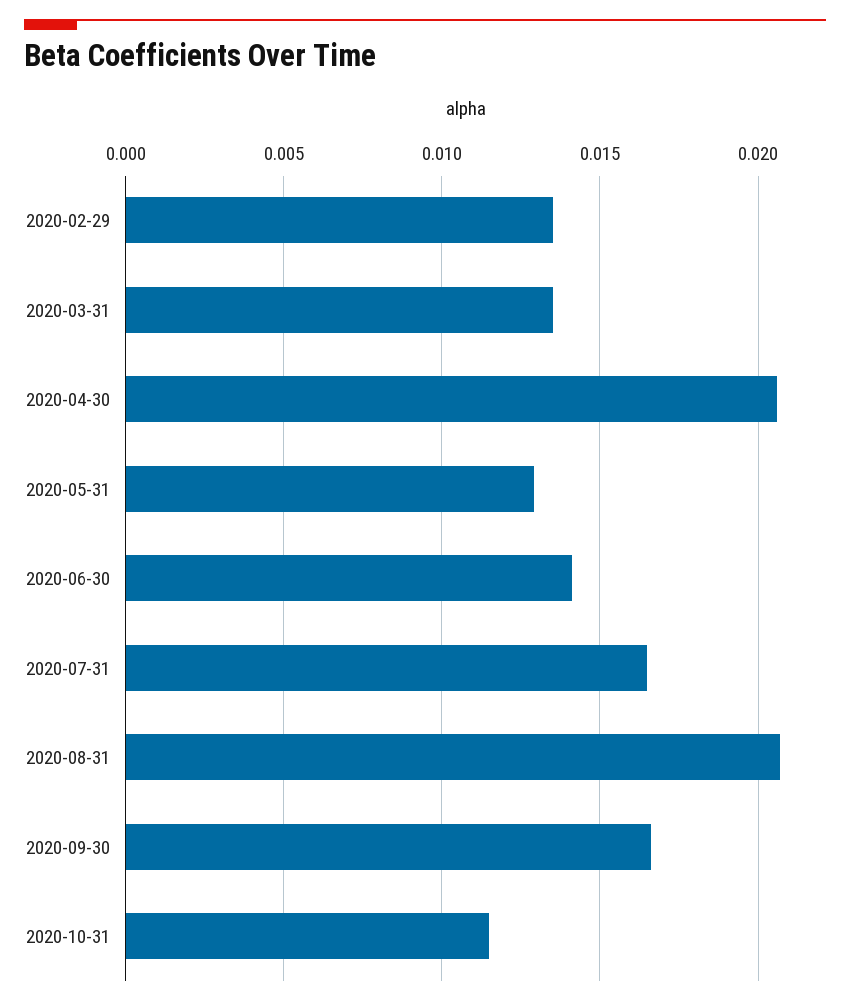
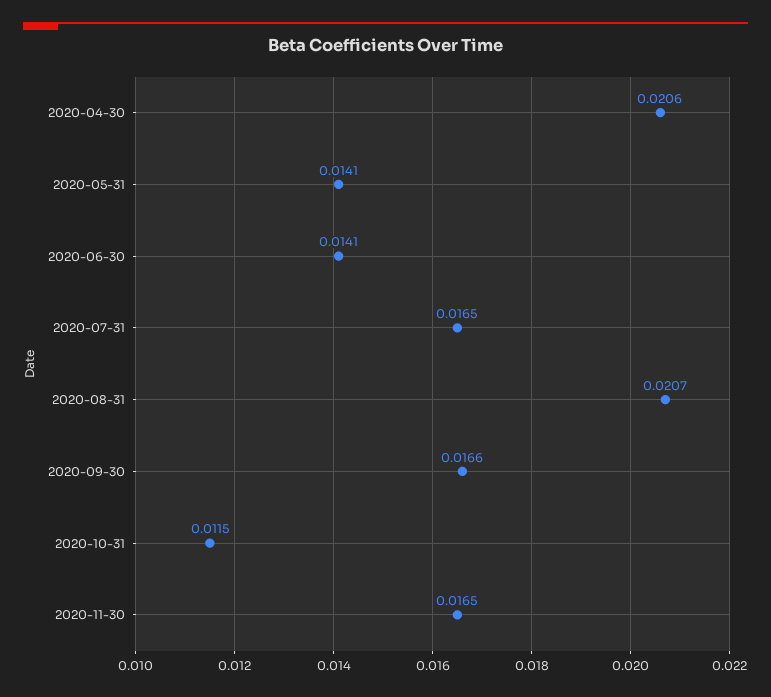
2020-02-29: 0.0135 -> none
2020-03-31: 0.0135 -> none
2020-05-31: 0.013 -> 0.0141
2020-11-30: none -> 0.0165

